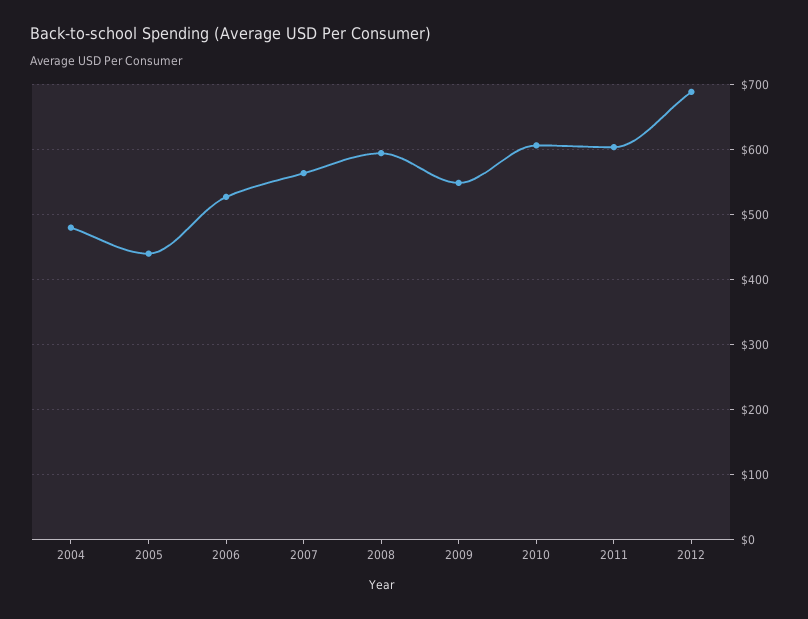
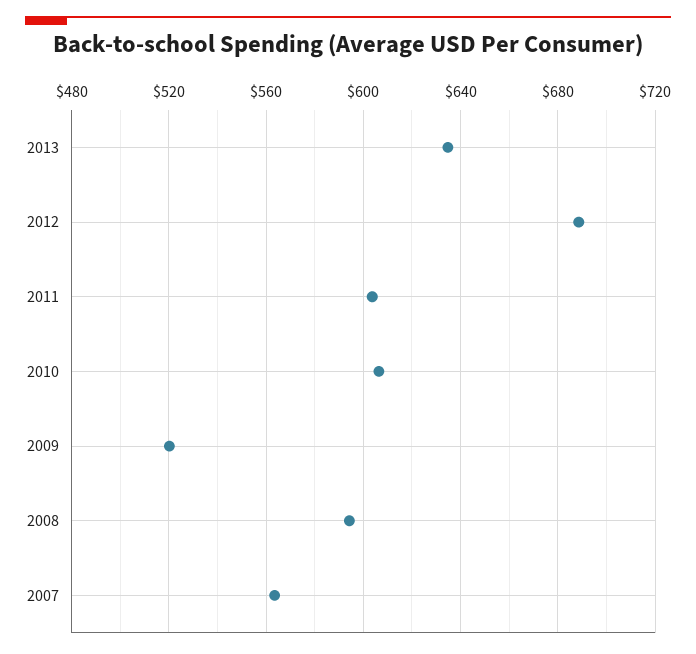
2004: 480 -> none
2005: 440 -> none
2006: 530 -> none
2009: 550 -> 520
2013: none -> 635

